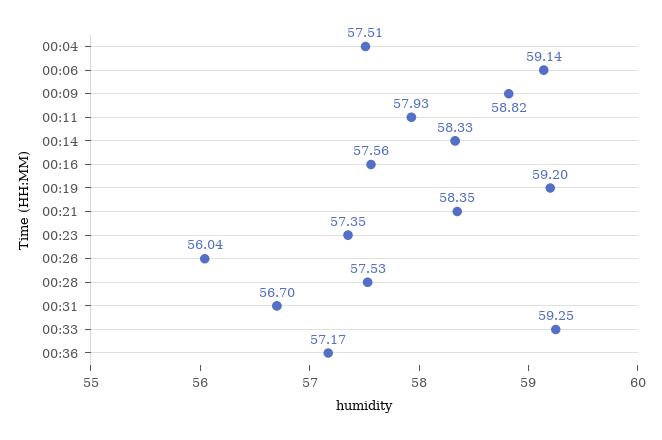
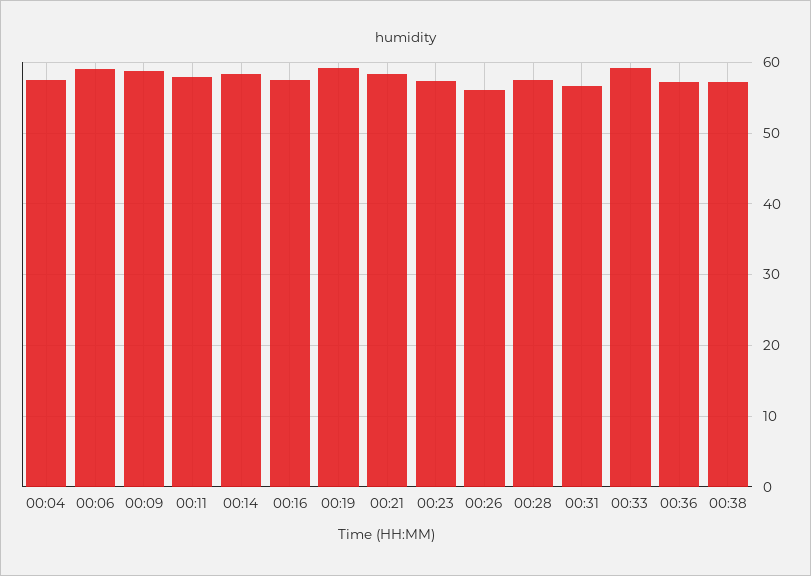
00:38: none -> 57

